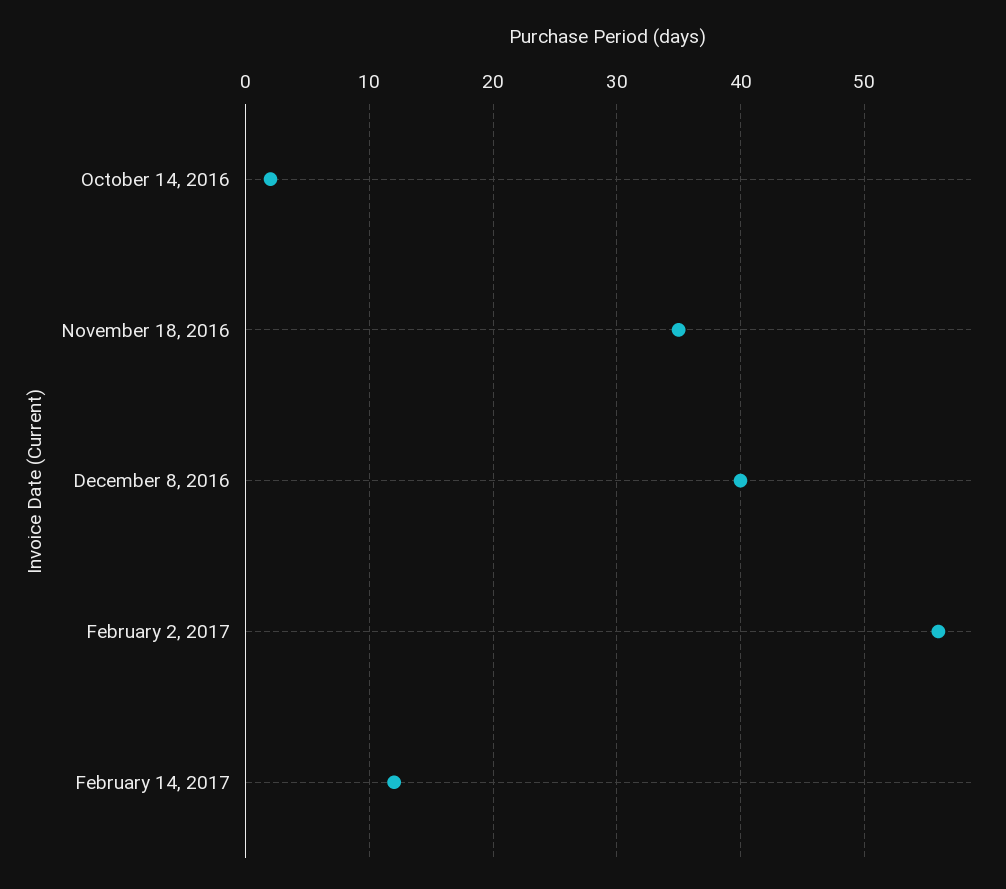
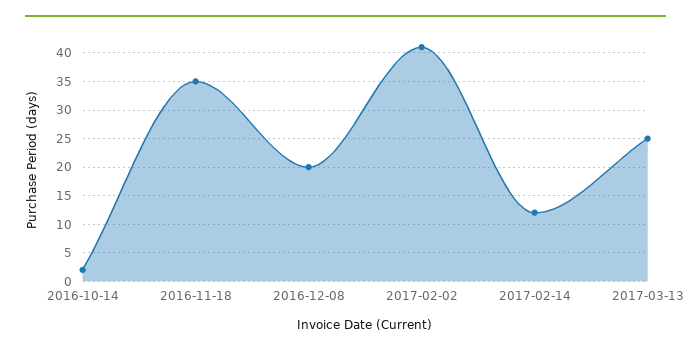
December 8, 2016: 40 -> 20
February 2, 2017: 56 -> 40
2017-03-13: none -> 25

